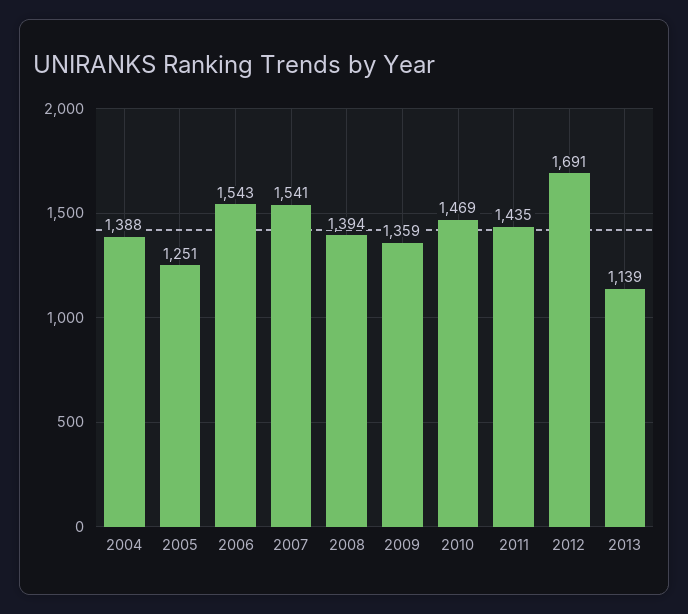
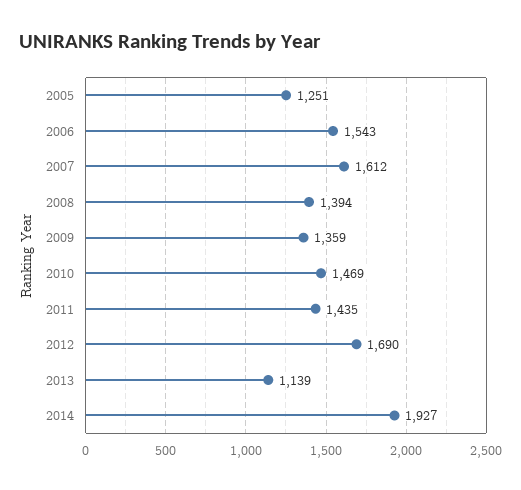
2004: 1388 -> none
2007: 1541 -> 1612
2012: 1691 -> 1690
2014: none -> 1927

